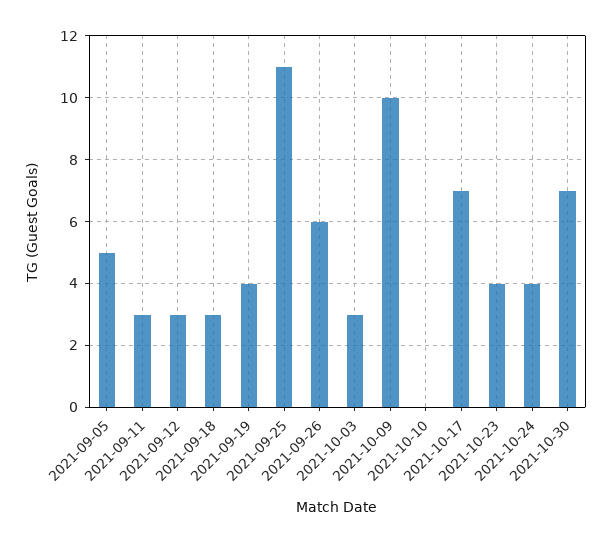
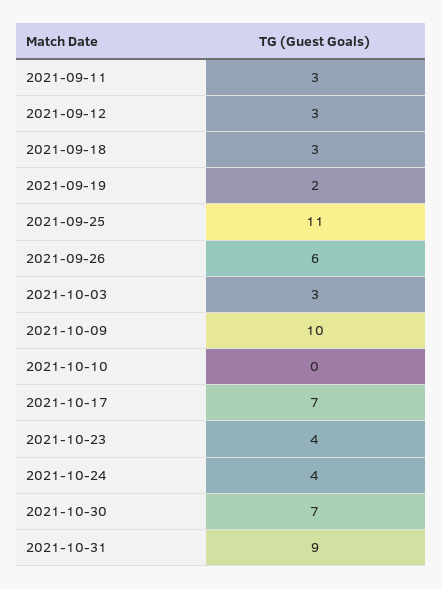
2021-09-05: 5 -> none
2021-09-19: 4 -> 2
2021-10-31: none -> 9

